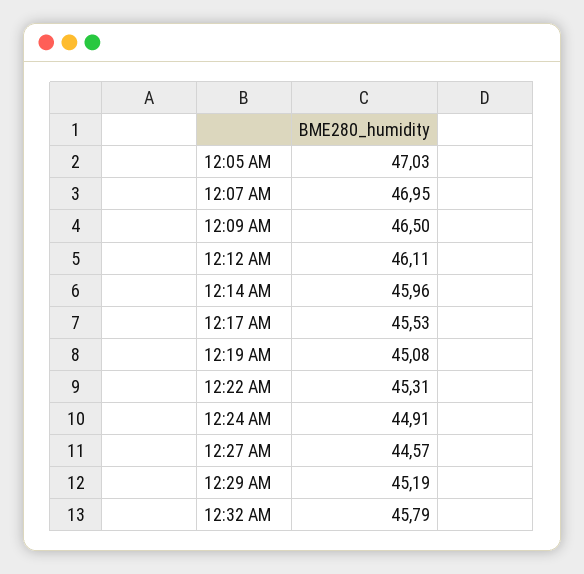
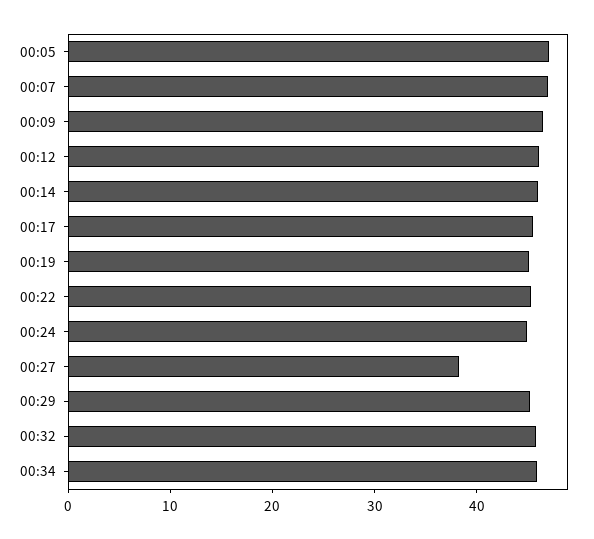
12:27 AM: 44.57 -> 38
00:34: none -> 46

